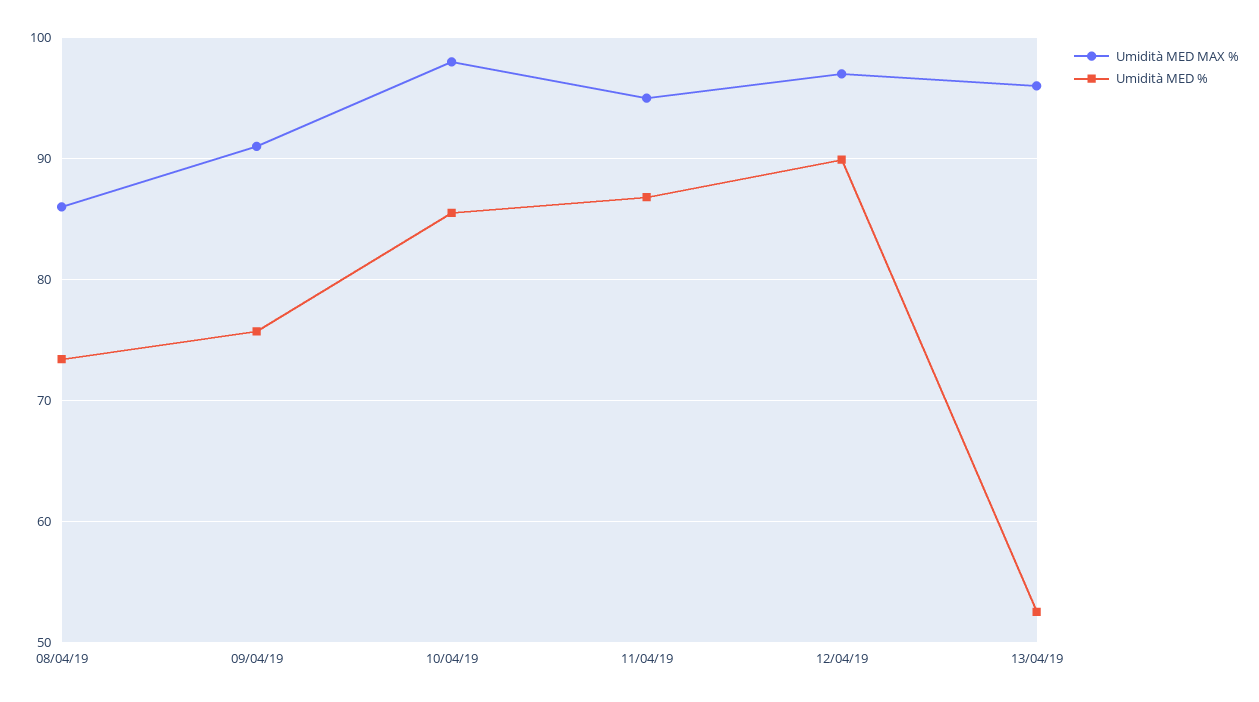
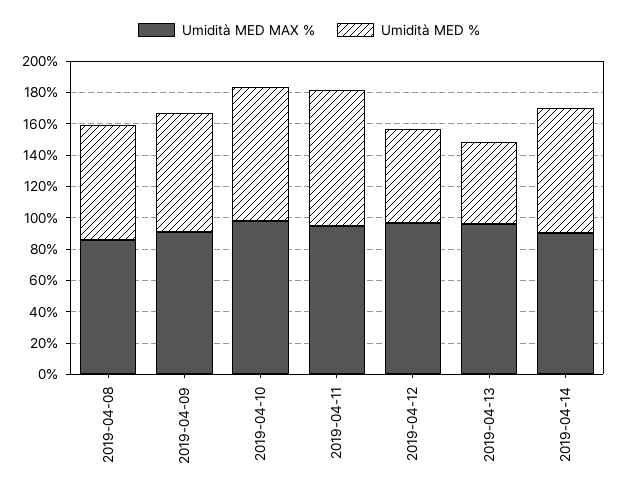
Umidità MED %, 12/04/19: 90 -> 60
Umidità MED MAX %, 2019-04-14: none -> 90
Umidità MED %, 2019-04-14: none -> 80

